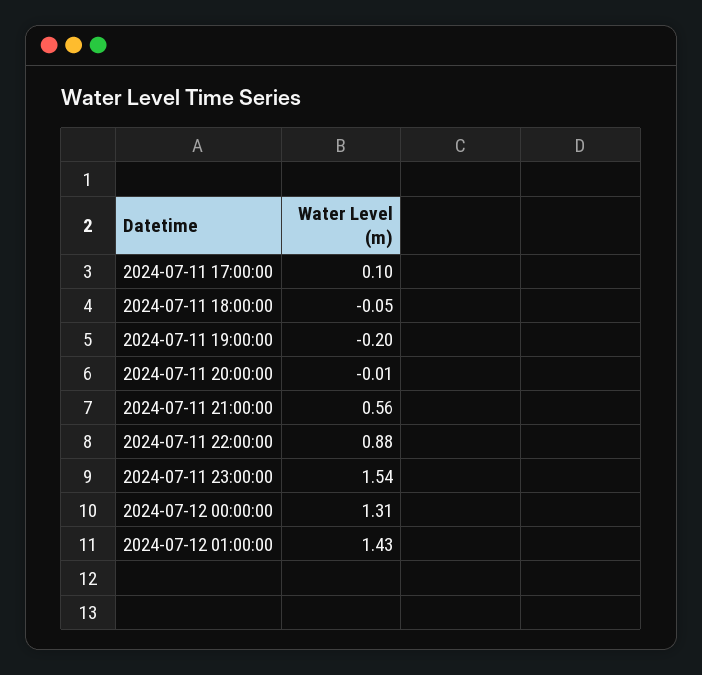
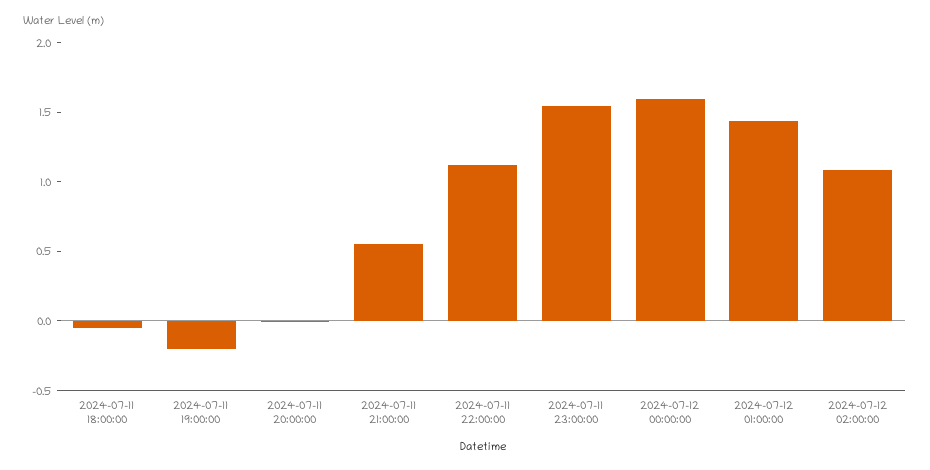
2024-07-11 17:00:00: 0.1 -> none
2024-07-11 22:00:00: 0.88 -> 1.1
2024-07-12 00:00:00: 1.31 -> 1.6
2024-07-12 02:00:00: none -> 1.1

